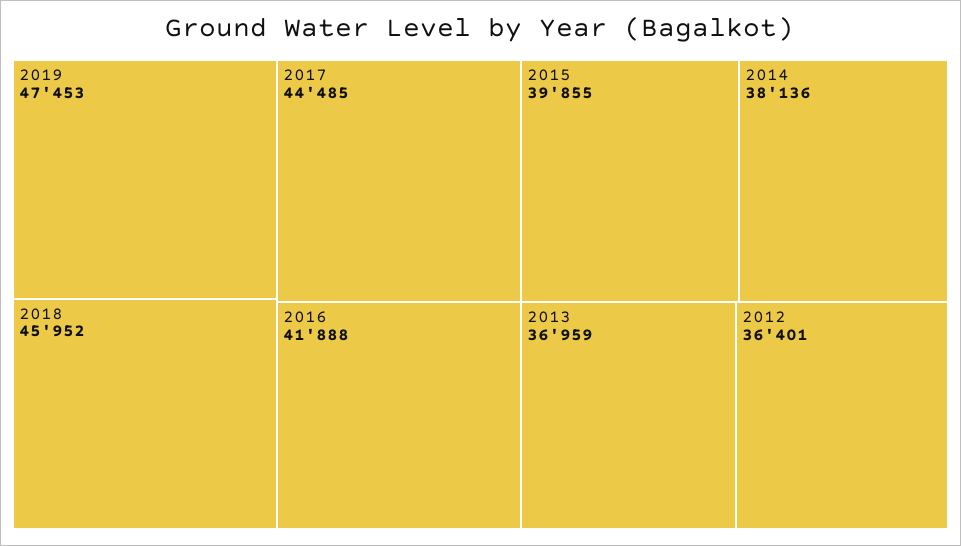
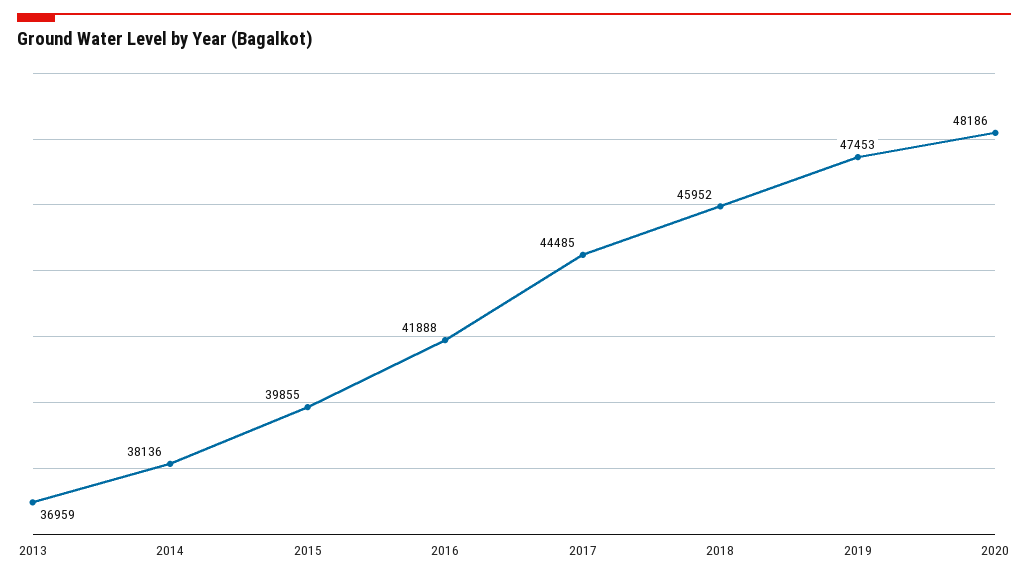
2012: 36401 -> none
2020: none -> 48186

